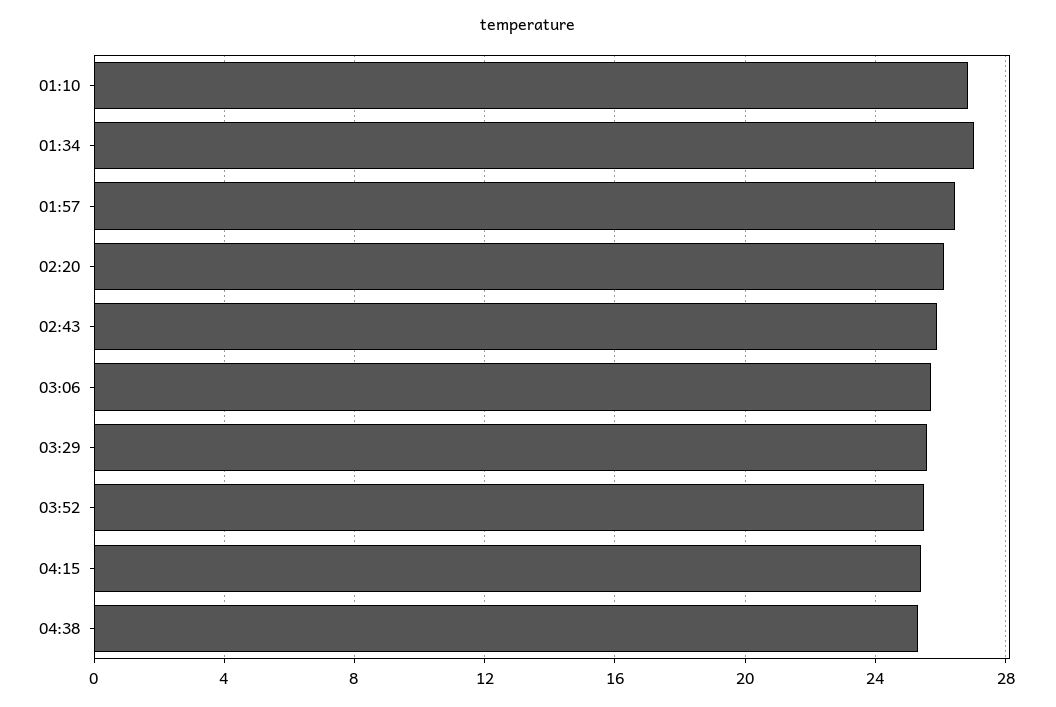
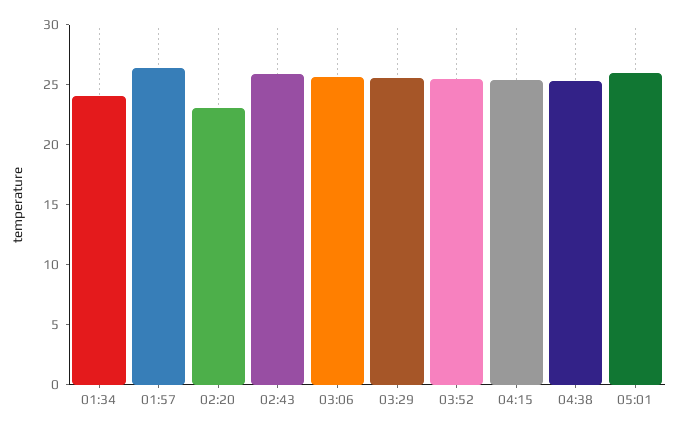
01:10: 27 -> none
01:34: 27 -> 24
02:20: 26 -> 23
05:01: none -> 26

